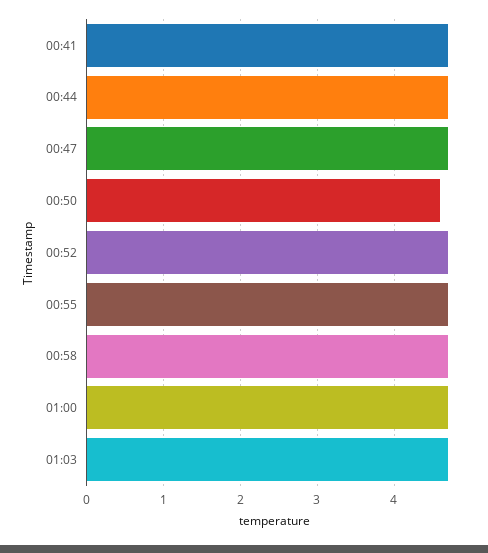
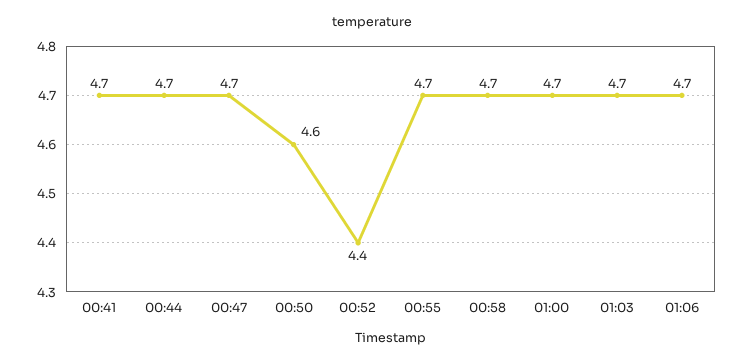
00:52: 4.7 -> 4.4
01:06: none -> 4.7

